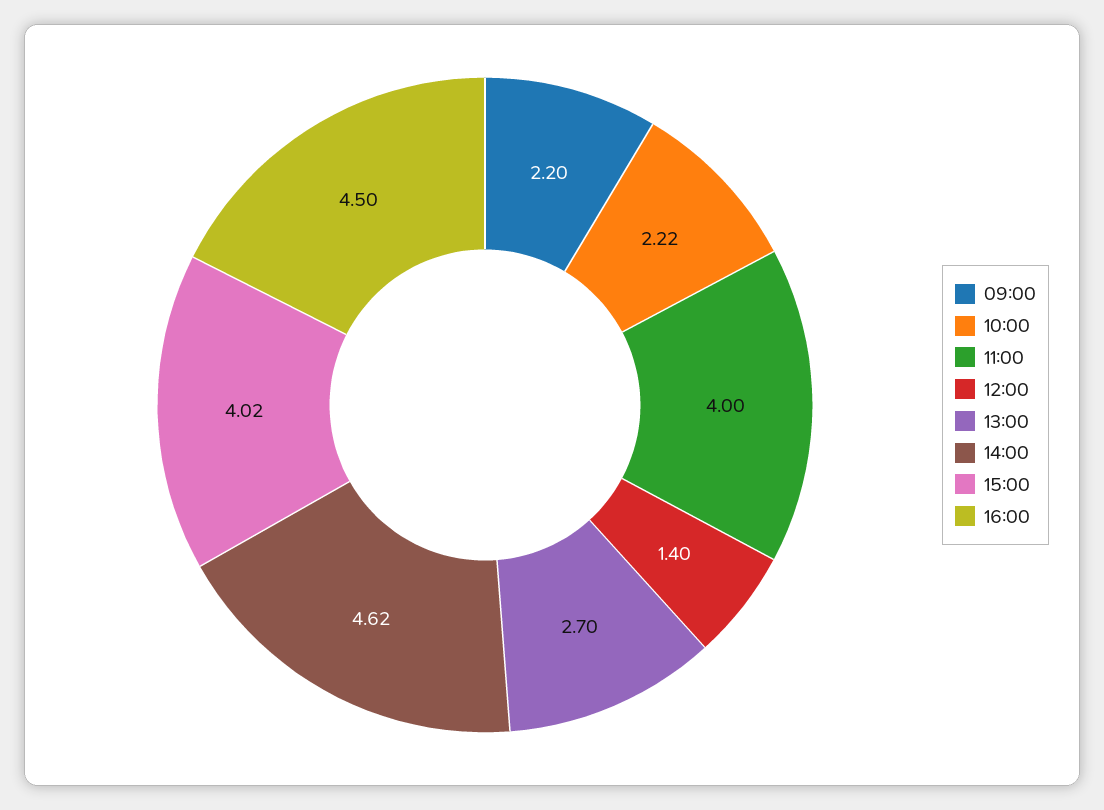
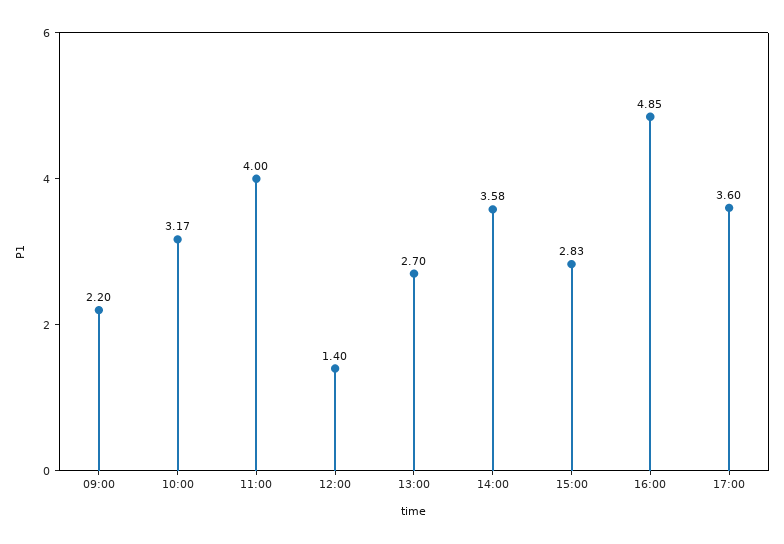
10:00: 2.22 -> 3.17
14:00: 4.62 -> 3.58
15:00: 4.02 -> 2.83
16:00: 4.5 -> 4.85
17:00: none -> 3.6

